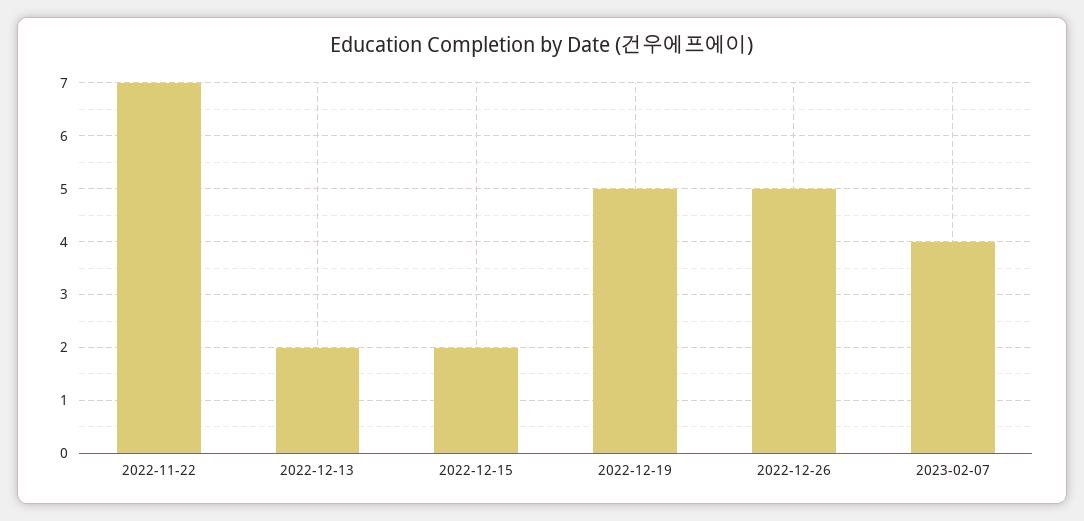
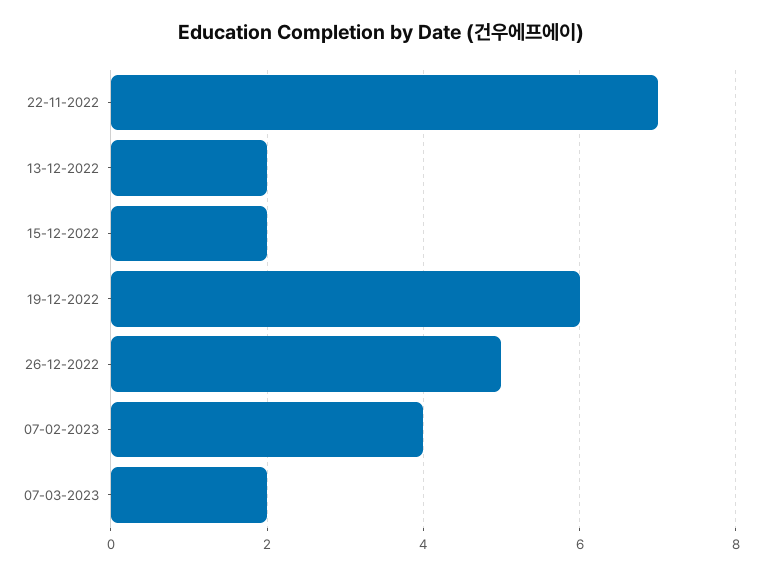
2022-12-19: 5 -> 6
07-03-2023: none -> 2

